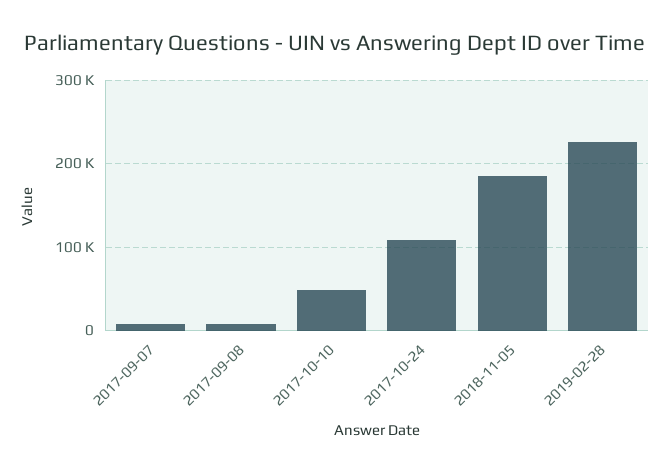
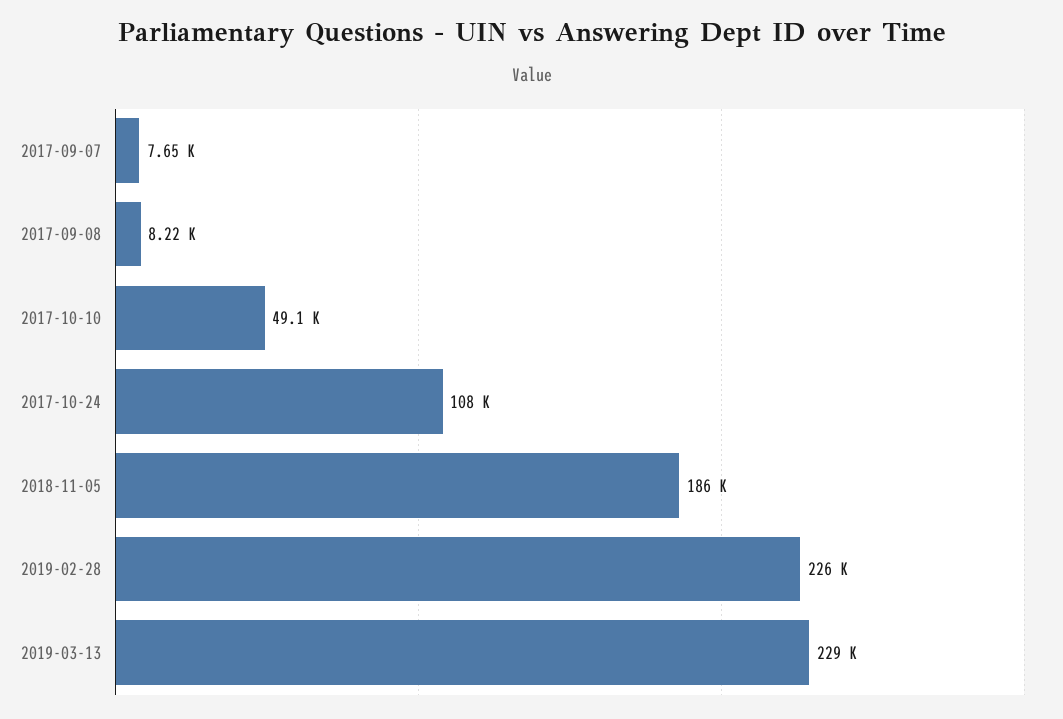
2019-03-13: none -> 229000

